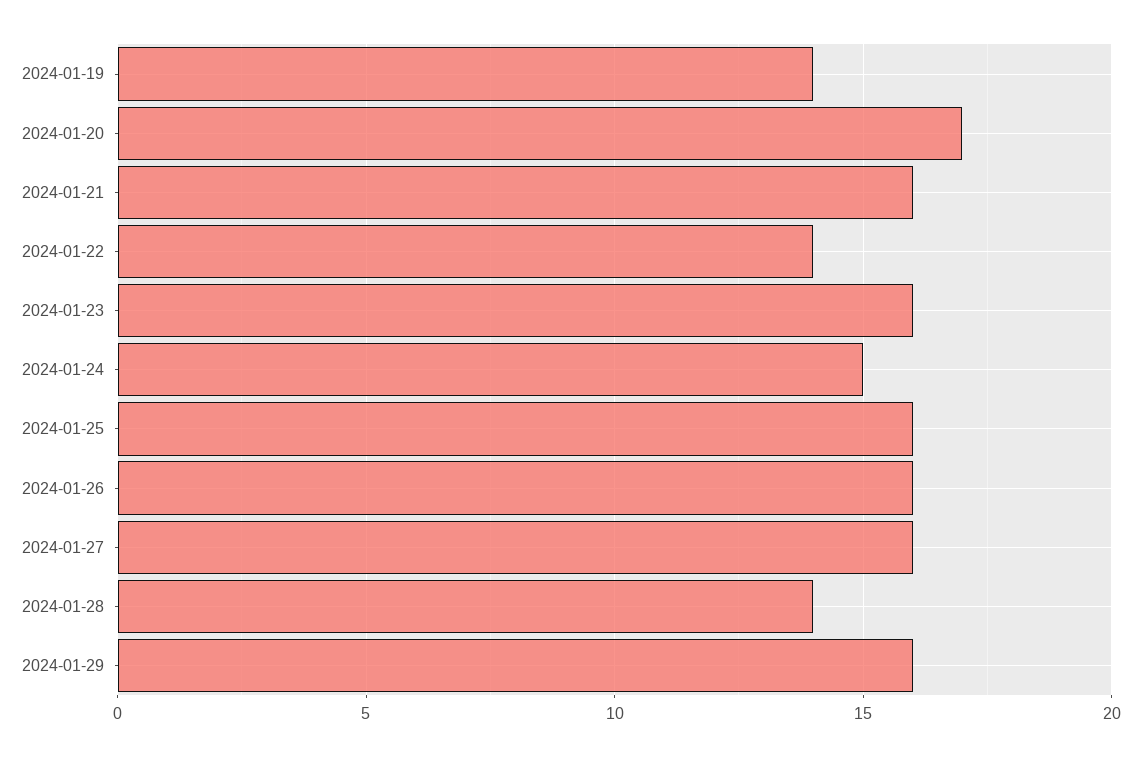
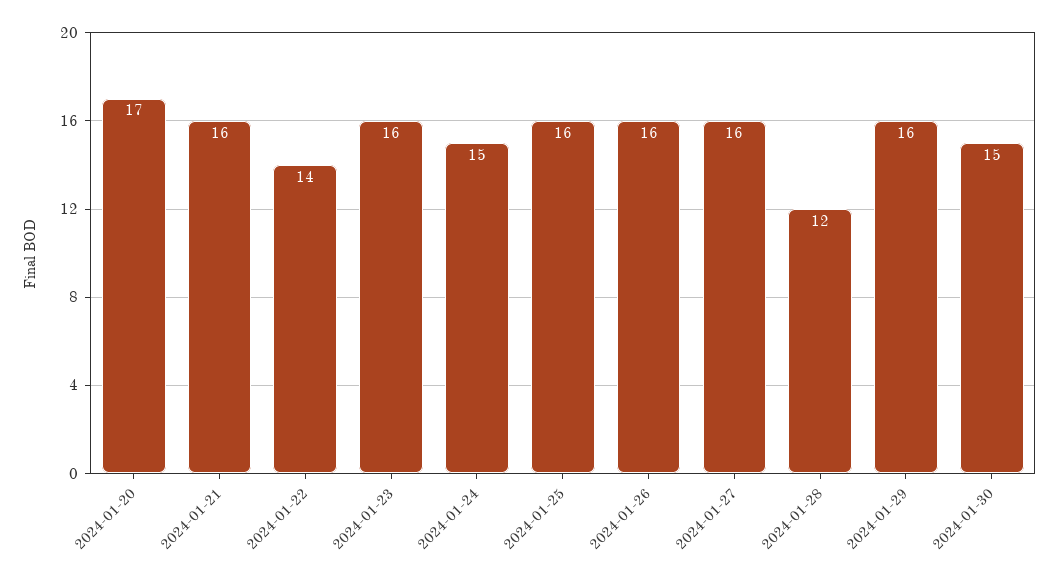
2024-01-19: 14 -> none
2024-01-28: 14 -> 12
2024-01-30: none -> 15

